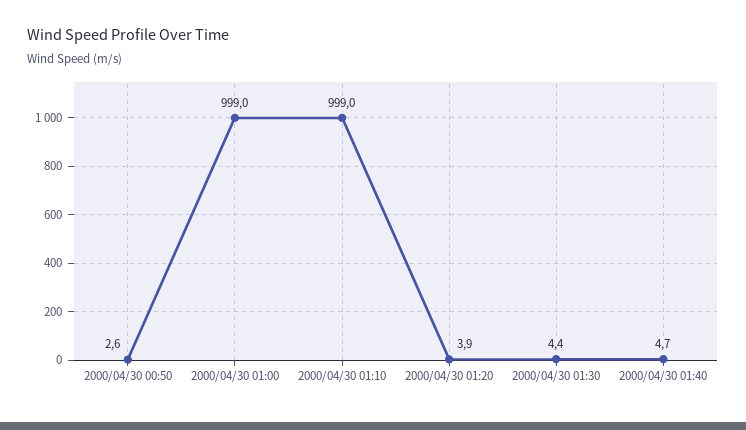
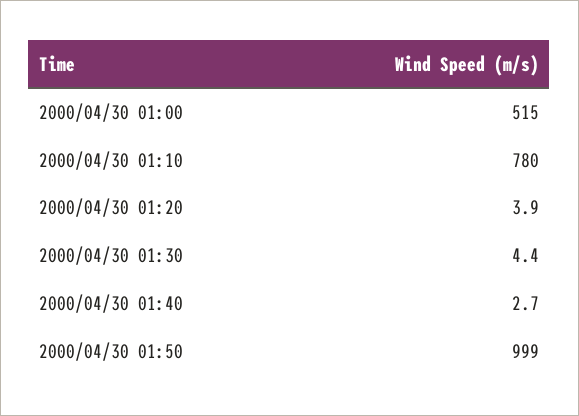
2000/04/30 00:50: 2.6 -> none
2000/04/30 01:00: 999 -> 515
2000/04/30 01:10: 999 -> 780
2000/04/30 01:40: 4.7 -> 2.7
2000/04/30 01:50: none -> 999

